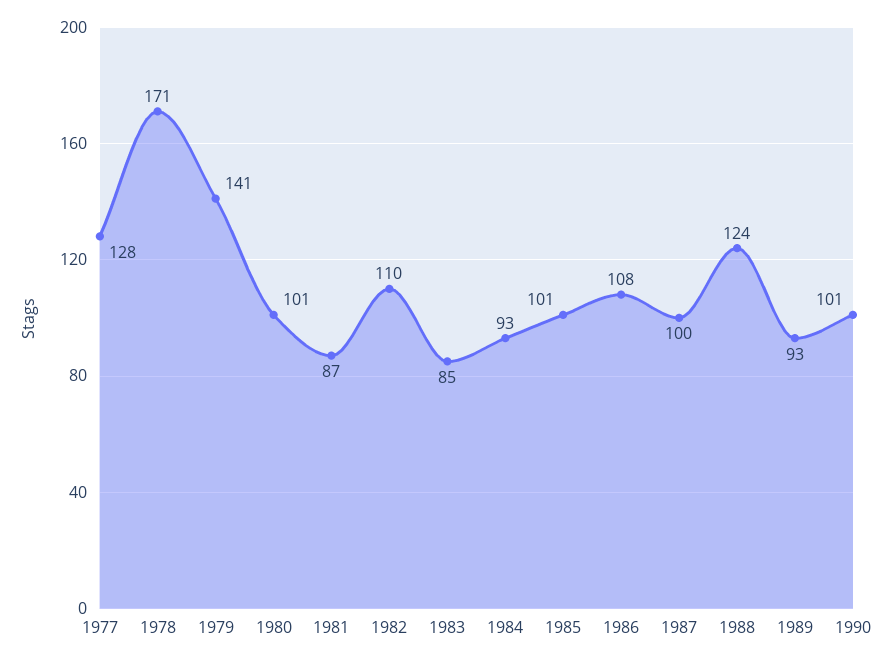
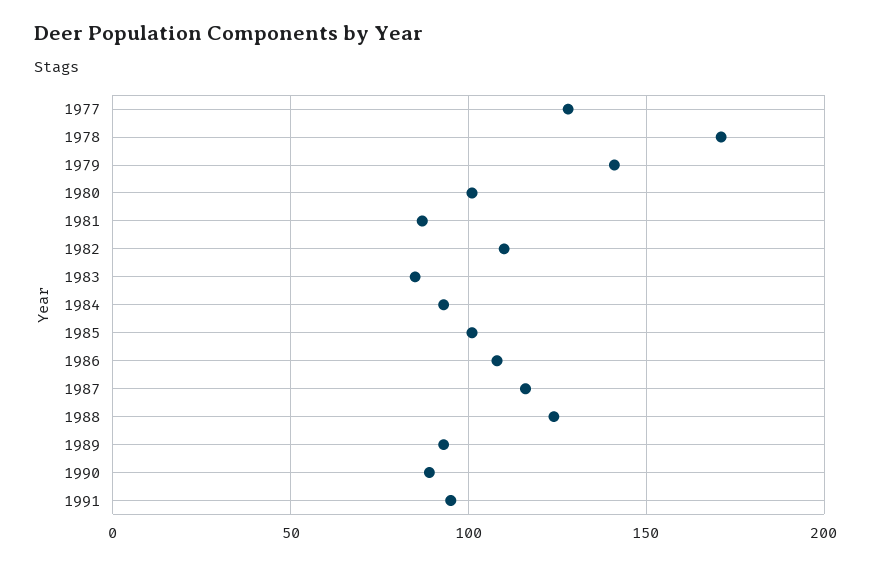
1987: 100 -> 115
1990: 101 -> 90
1991: none -> 95

